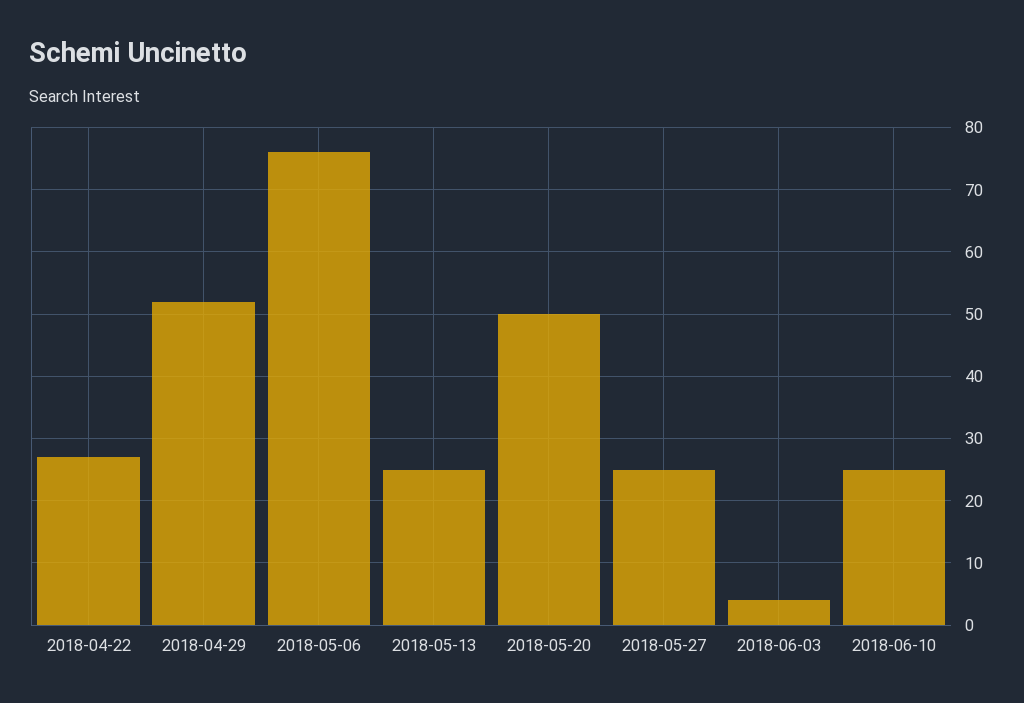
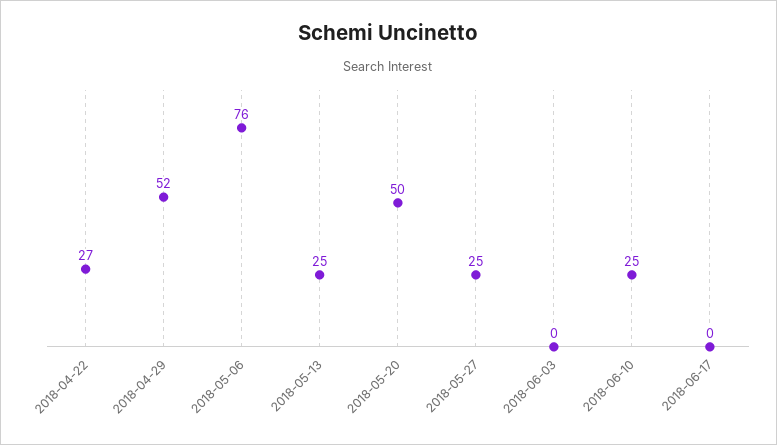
2018-06-03: 4 -> 0
2018-06-17: none -> 0

